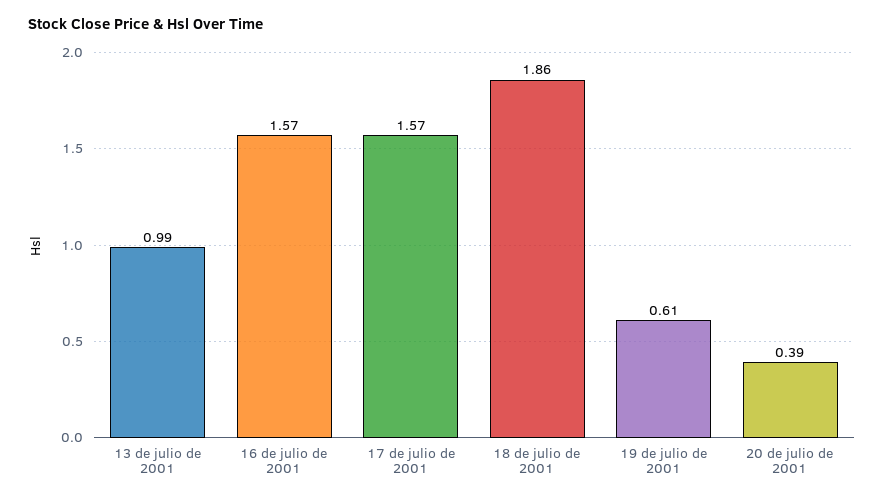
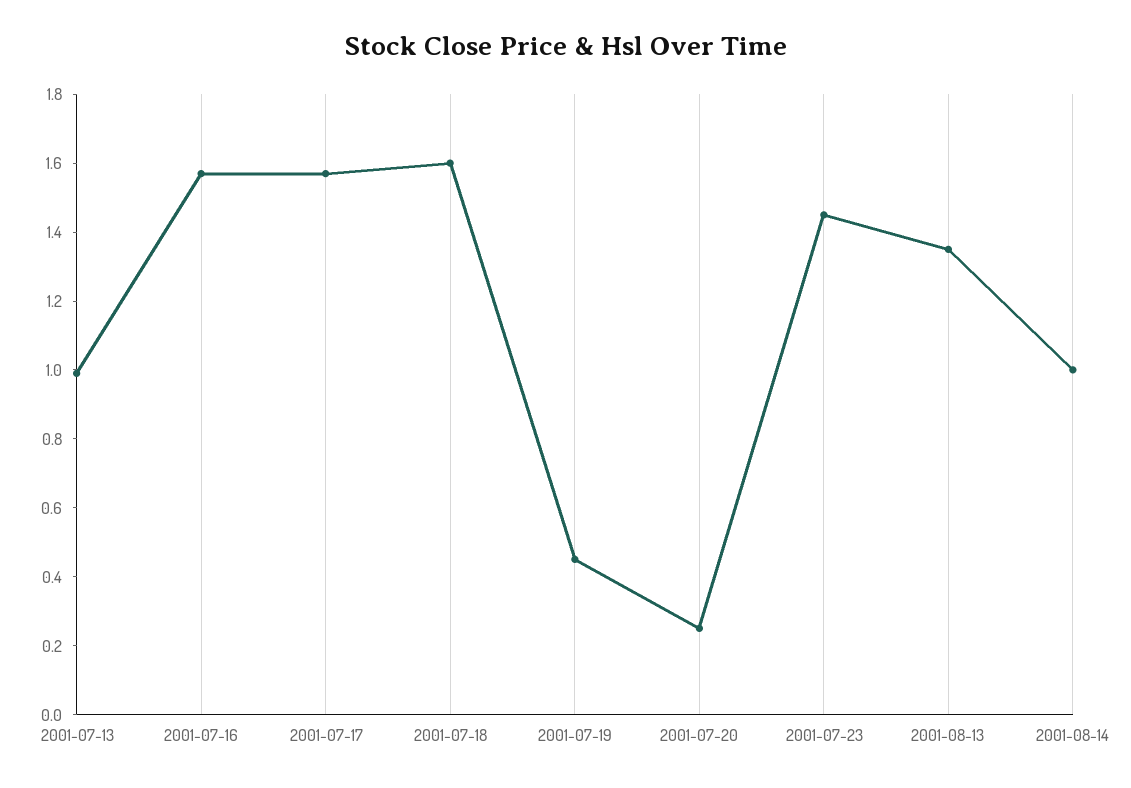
18 de julio de 2001: 1.86 -> 1.6
19 de julio de 2001: 0.61 -> 0.45
20 de julio de 2001: 0.39 -> 0.25
2001-07-23: none -> 1.45
2001-08-13: none -> 1.35
2001-08-14: none -> 1

